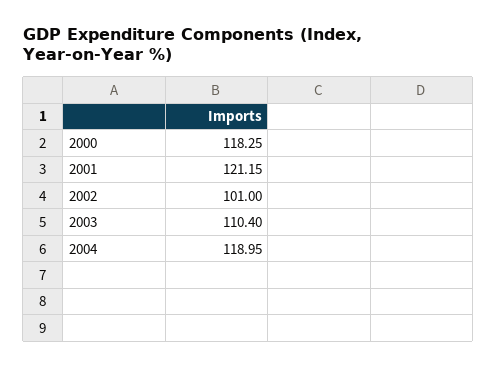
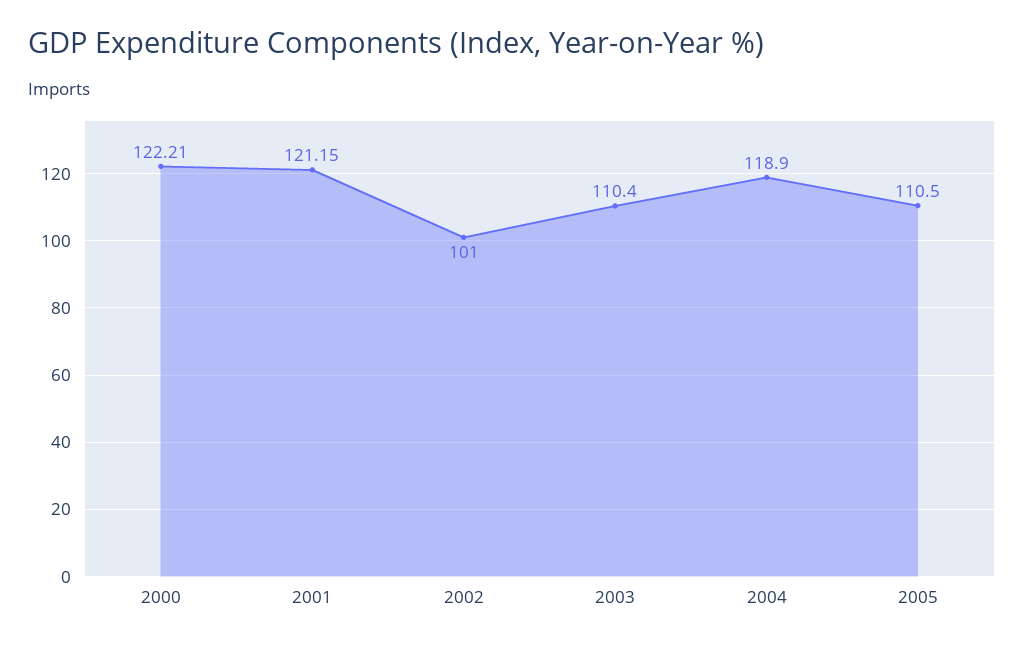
2000: 118.25 -> 122.21
2004: 118.95 -> 118.9
2005: none -> 110.5

